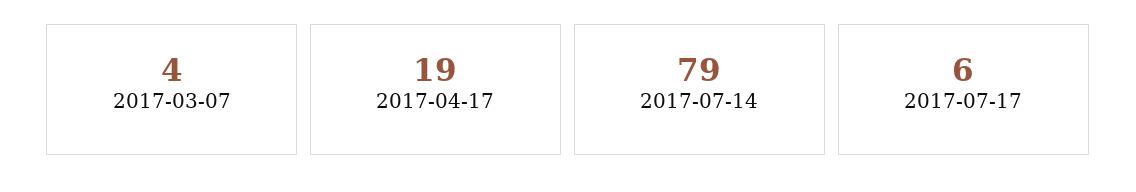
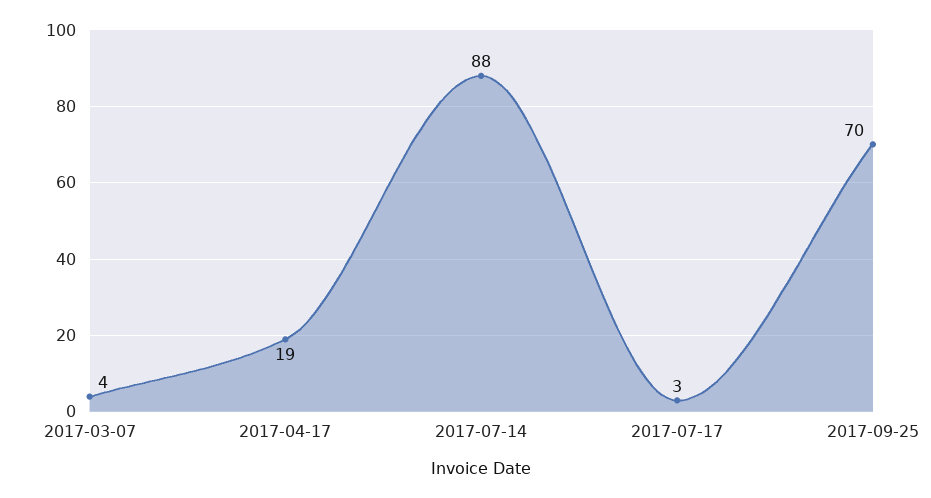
2017-07-14: 79 -> 88
2017-07-17: 6 -> 3
2017-09-25: none -> 70

